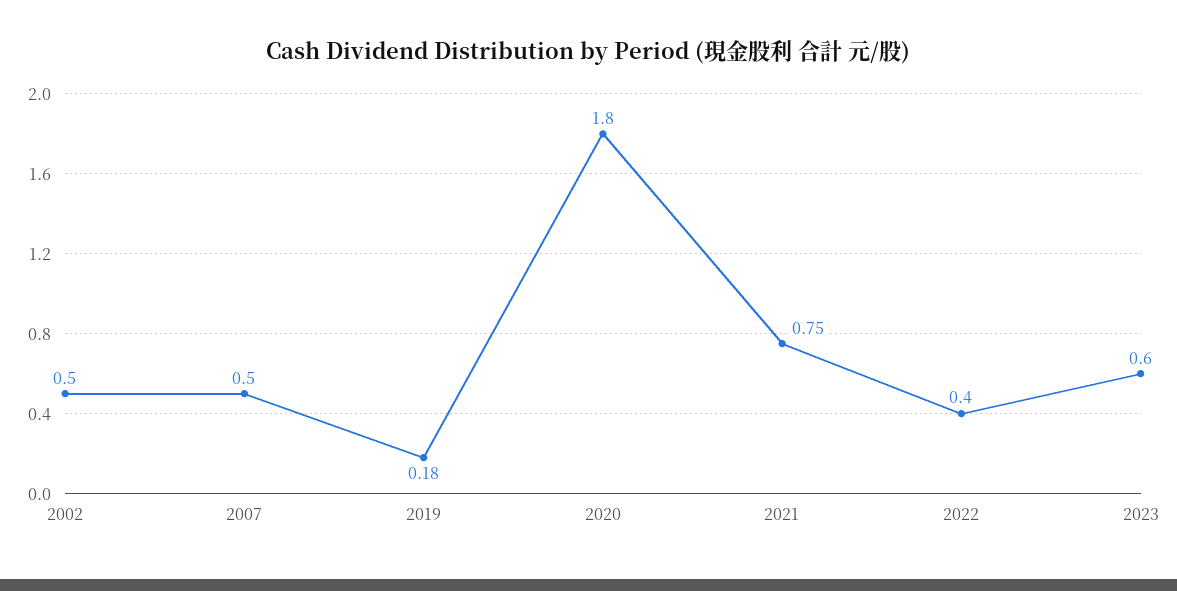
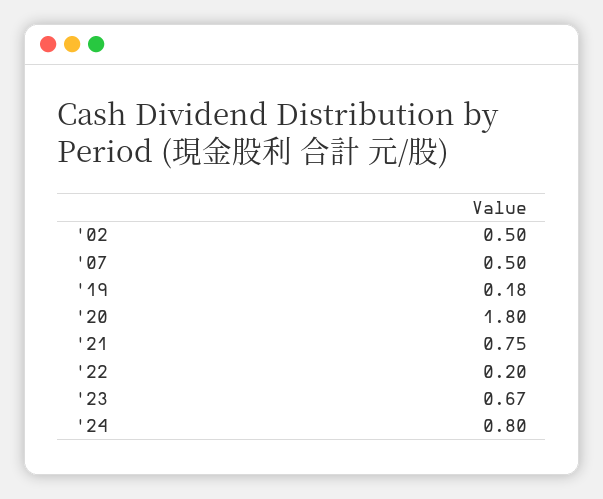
2022: 0.4 -> 0.2
2023: 0.6 -> 0.67
'24: none -> 0.8

